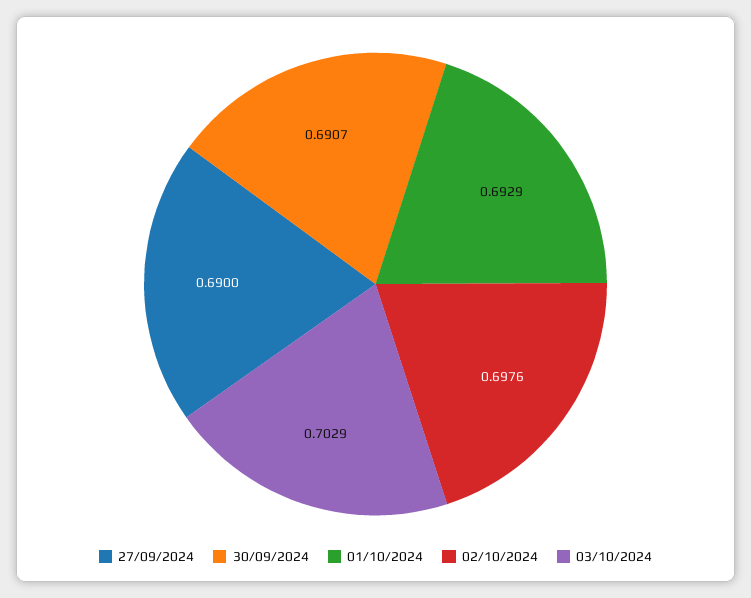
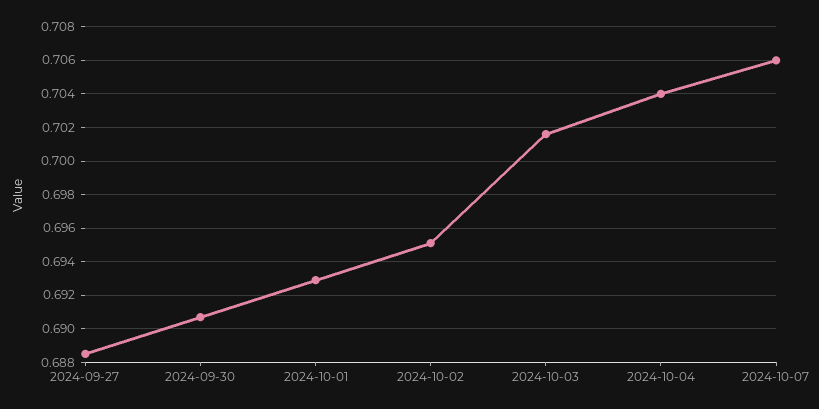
27/09/2024: 0.69 -> 0.6885
02/10/2024: 0.6976 -> 0.695
03/10/2024: 0.7029 -> 0.7015
2024-10-04: none -> 0.704
2024-10-07: none -> 0.706

